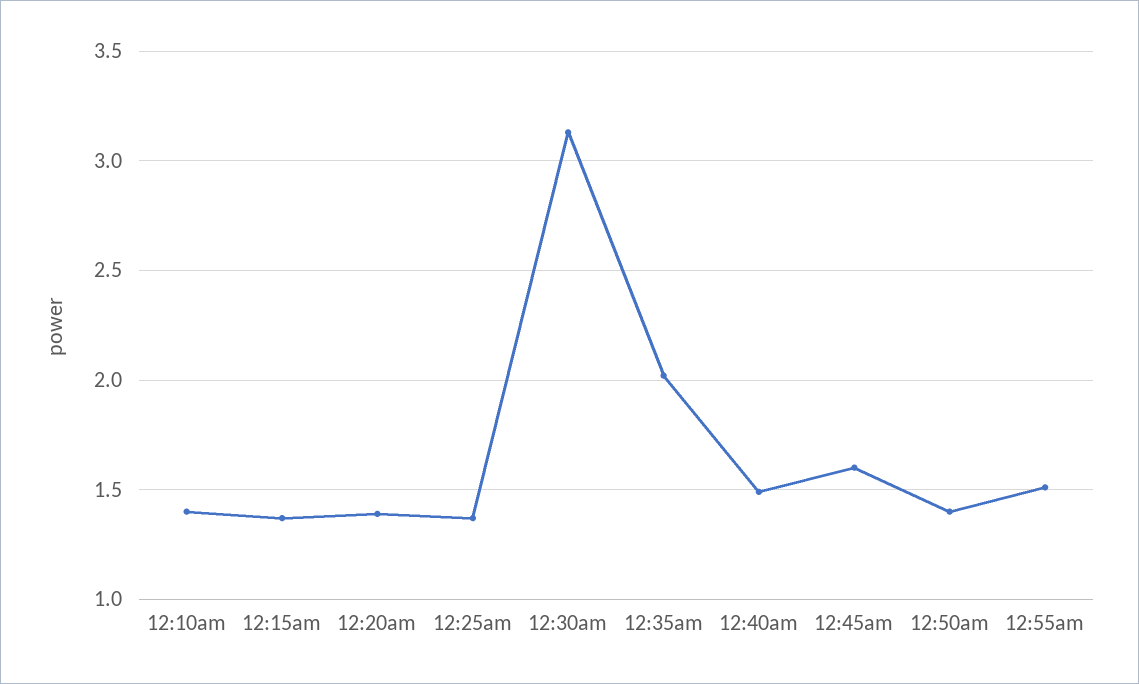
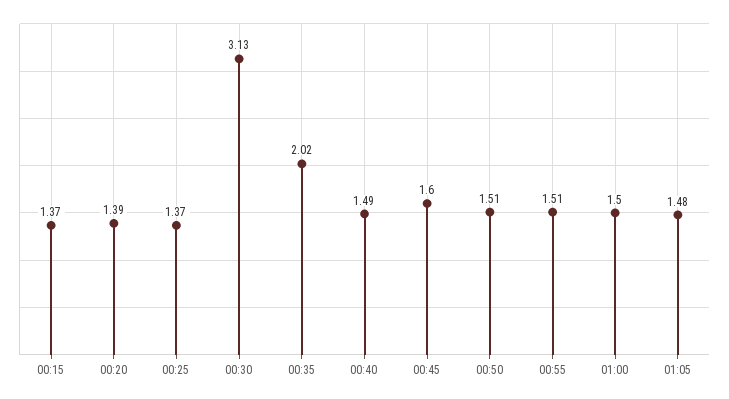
12:10am: 1.4 -> none
12:50am: 1.4 -> 1.51
01:00: none -> 1.5
01:05: none -> 1.48

